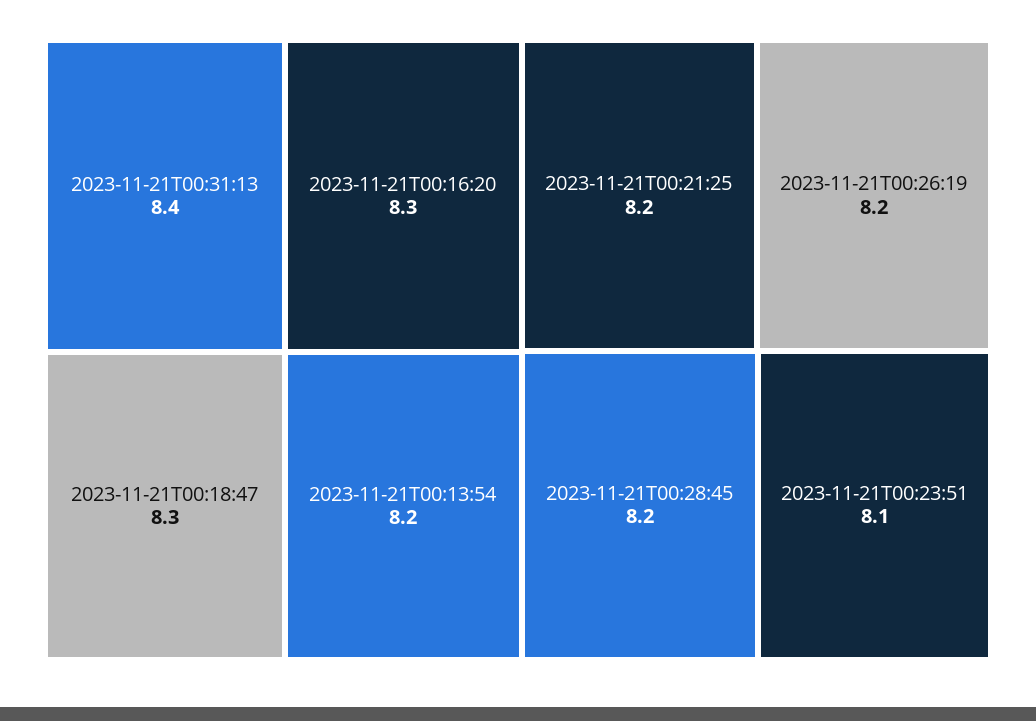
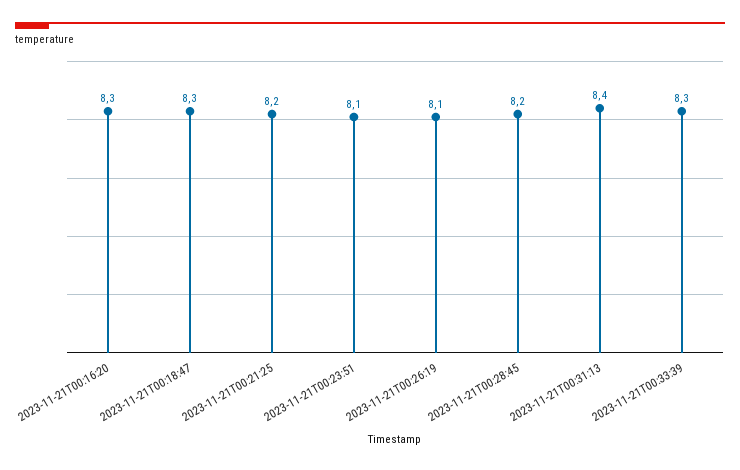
2023-11-21T00:13:54: 8.2 -> none
2023-11-21T00:26:19: 8.2 -> 8.1
2023-11-21T00:33:39: none -> 8.3

